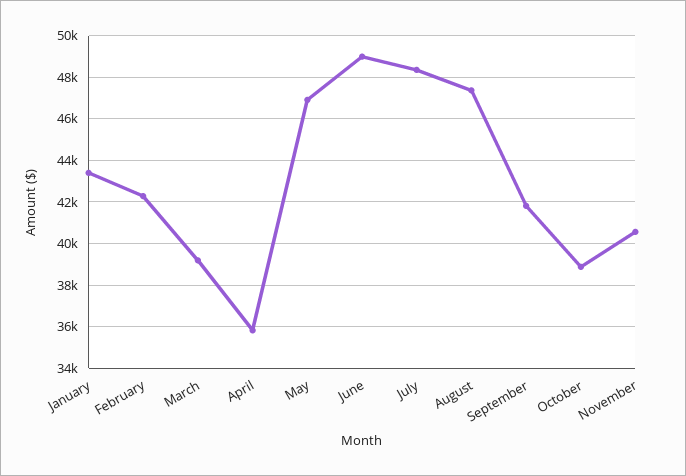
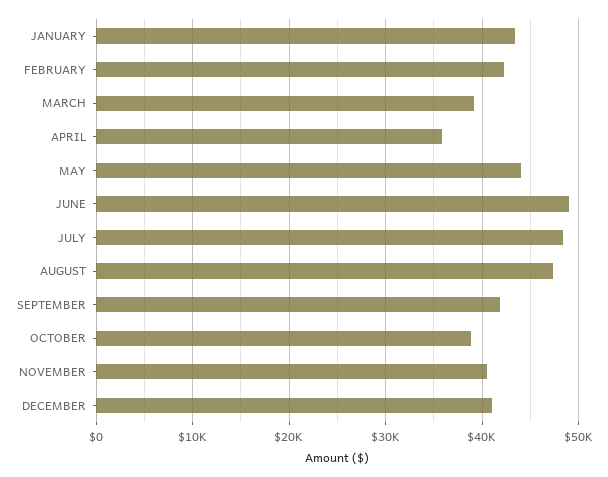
May: 47000 -> 44000
DECEMBER: none -> 41000

